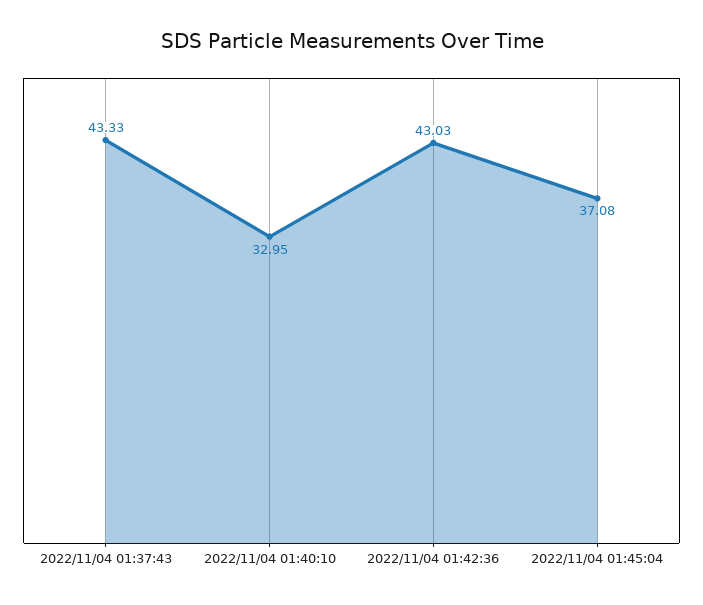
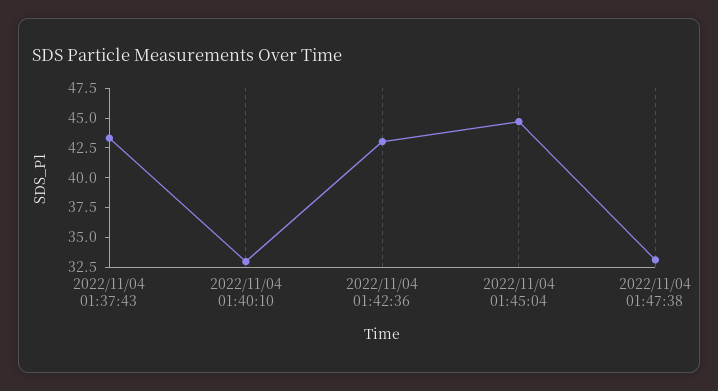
2022/11/04 01:45:04: 37.08 -> 45
2022/11/04 01:47:38: none -> 32.5

